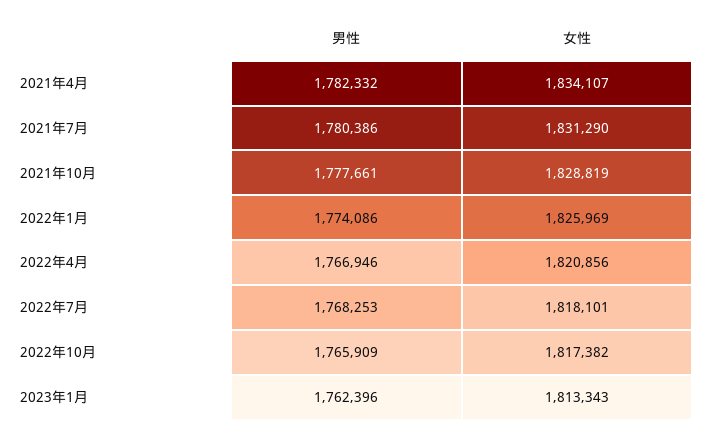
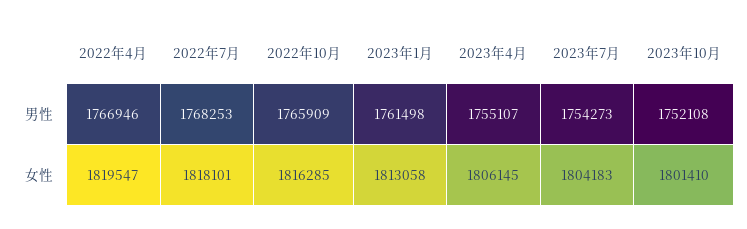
男性, 2021年4月: 1782332 -> none
女性, 2021年4月: 1834107 -> none
男性, 2021年7月: 1780386 -> none
女性, 2021年7月: 1831290 -> none
男性, 2021年10月: 1777661 -> none
女性, 2021年10月: 1828819 -> none
男性, 2022年1月: 1774086 -> none
女性, 2022年1月: 1825969 -> none
女性, 2022年4月: 1820856 -> 1819547
女性, 2022年10月: 1817382 -> 1816285
男性, 2023年1月: 1762396 -> 1761498
女性, 2023年1月: 1813343 -> 1813058
男性, 2023年4月: none -> 1755107
男性, 2023年7月: none -> 1754273
男性, 2023年10月: none -> 1752108
女性, 2023年4月: none -> 1806145
女性, 2023年7月: none -> 1804183
女性, 2023年10月: none -> 1801410

